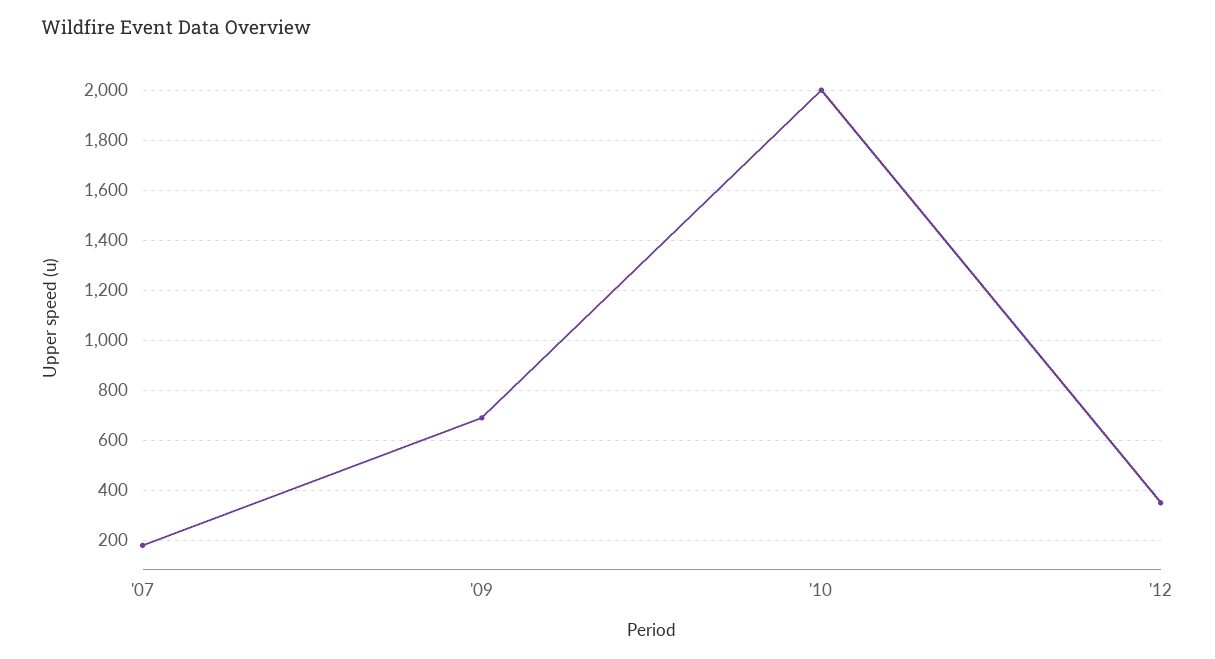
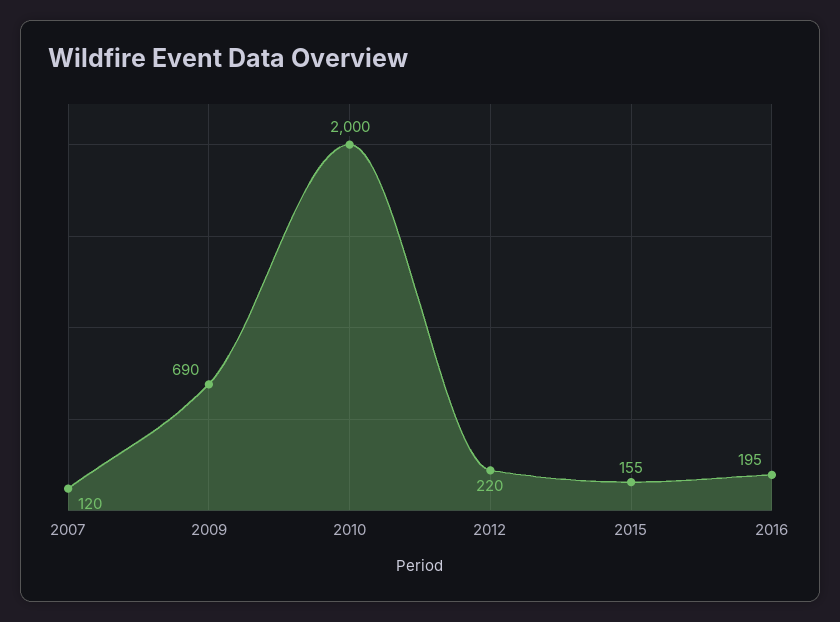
'07: 175 -> 120
'12: 350 -> 220
2015: none -> 155
2016: none -> 195

